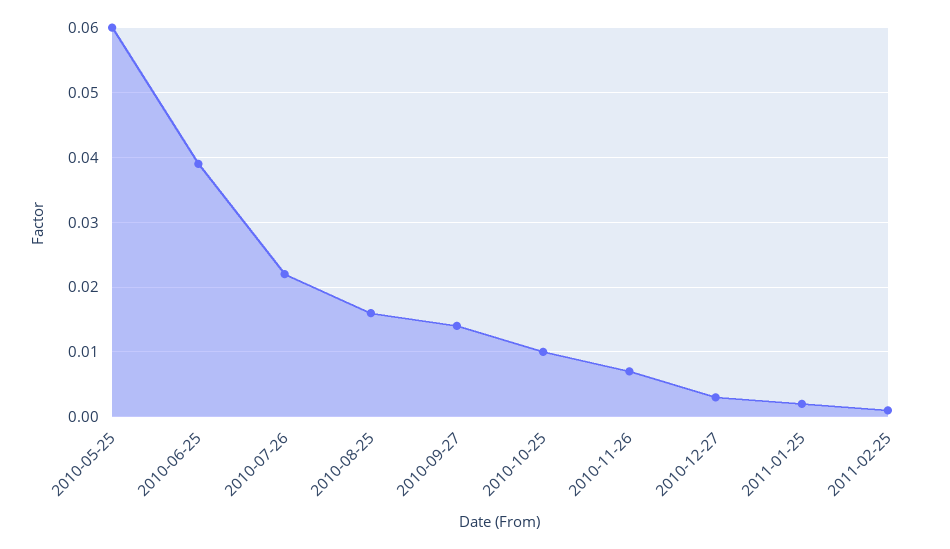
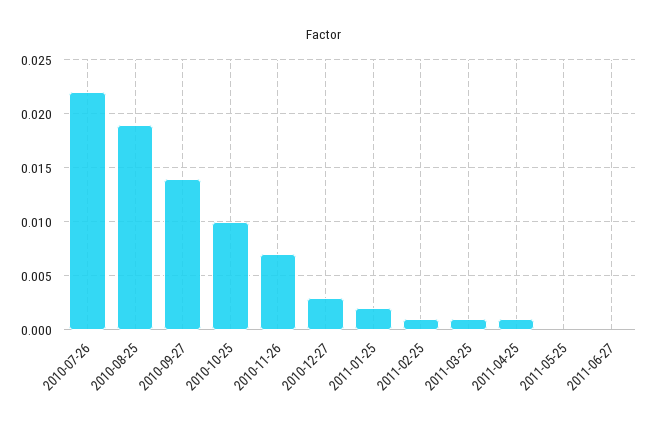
2010-05-25: 0.06 -> none
2010-06-25: 0.039 -> none
2010-08-25: 0.016 -> 0.019
2011-03-25: none -> 0.001
2011-04-25: none -> 0.001
2011-05-25: none -> 0
2011-06-27: none -> 0

